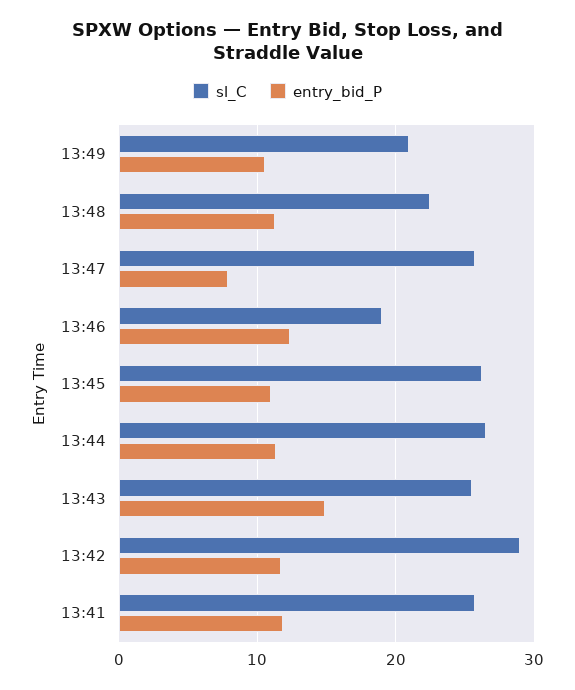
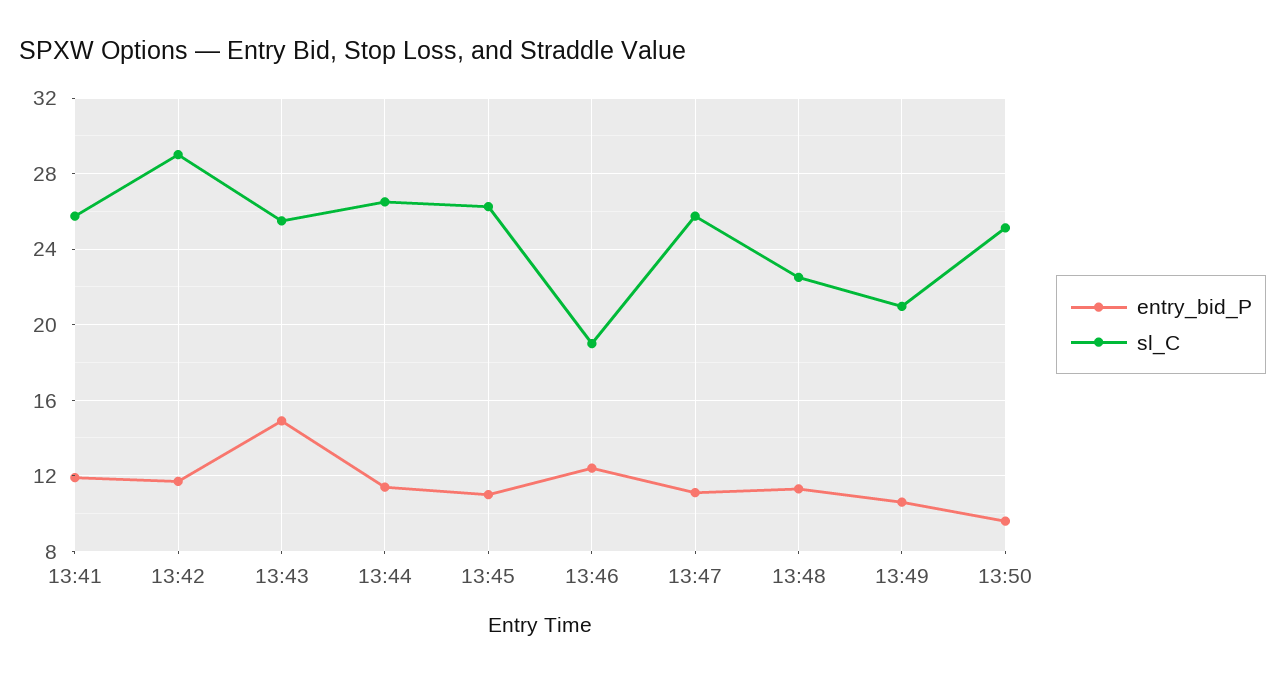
entry_bid_P, 13:47: 8 -> 11
entry_bid_P, 13:50: none -> 9.5
sl_C, 13:50: none -> 25

